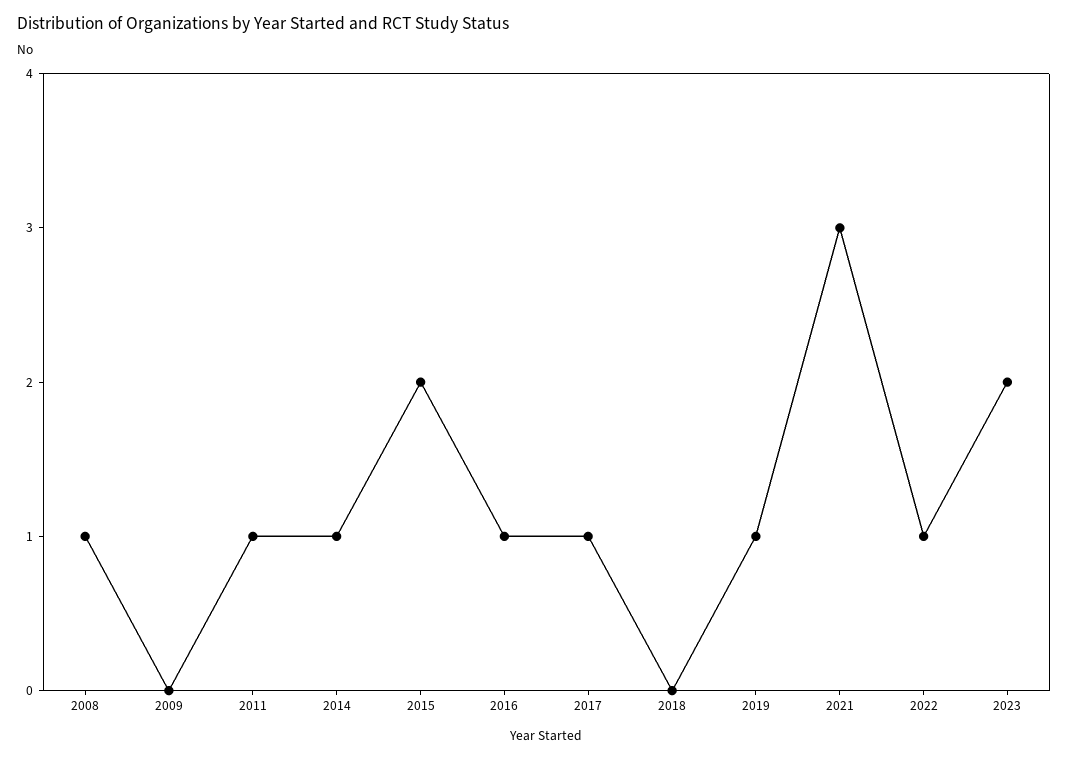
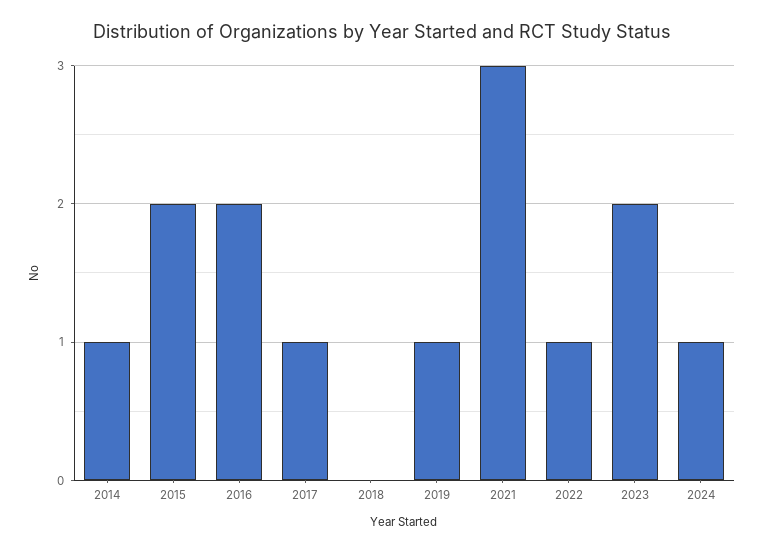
2008: 1 -> none
2009: 0 -> none
2011: 1 -> none
2016: 1 -> 2
2024: none -> 1

